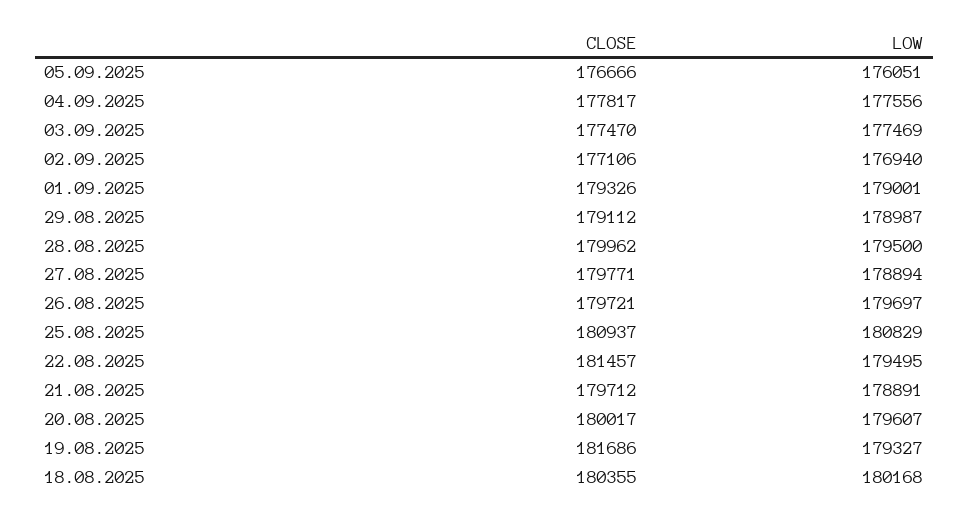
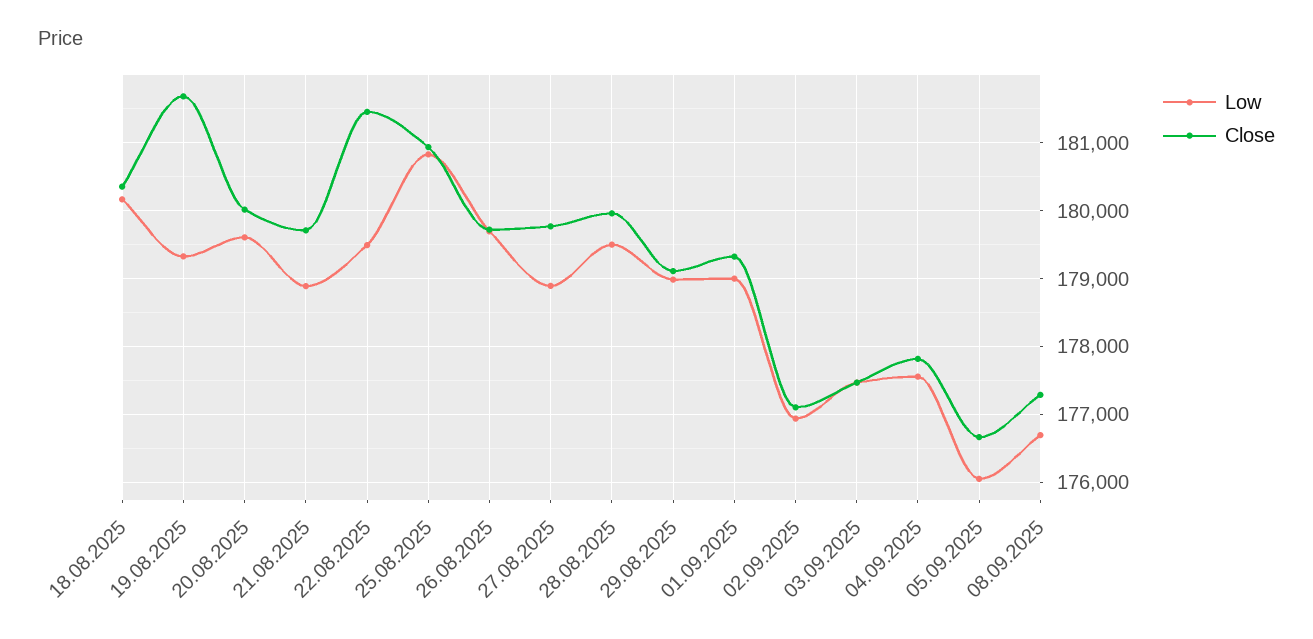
LOW, 08.09.2025: none -> 176700
CLOSE, 08.09.2025: none -> 177300

